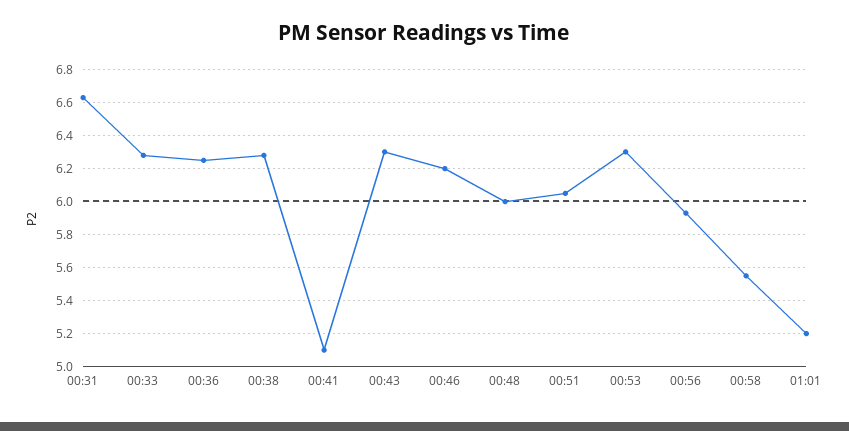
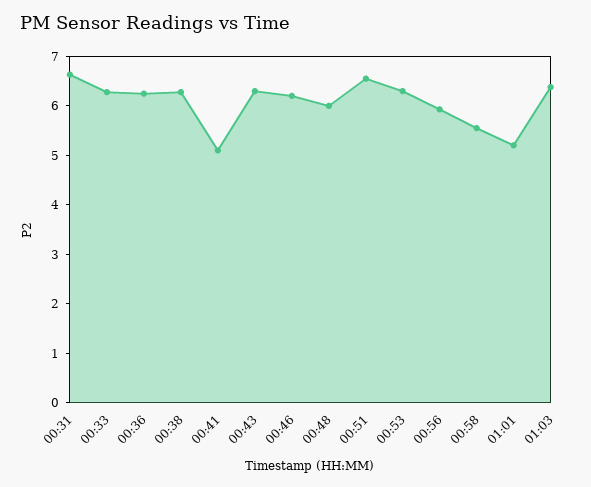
00:51: 6.05 -> 6.6
01:03: none -> 6.4

